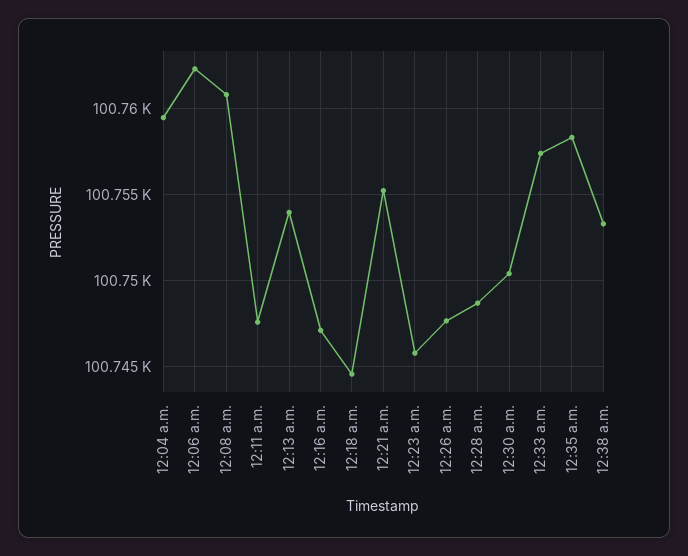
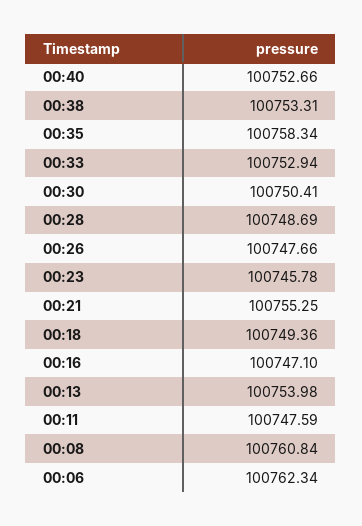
12:04 a.m.: 100759.5 -> none
12:18 a.m.: 100744.5 -> 100749.36
12:33 a.m.: 100757.5 -> 100752.94
00:40: none -> 100752.66

